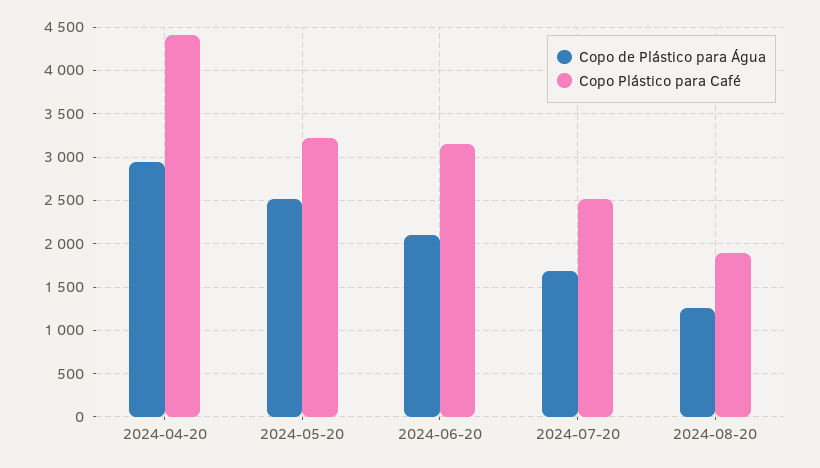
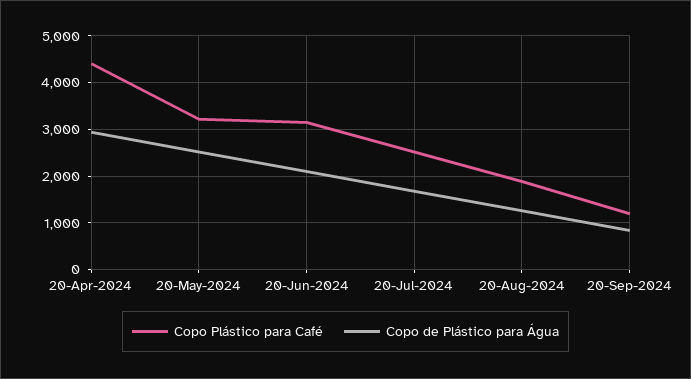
Copo Plástico para Café, 20-Sep-2024: none -> 1200
Copo de Plástico para Água, 20-Sep-2024: none -> 800

